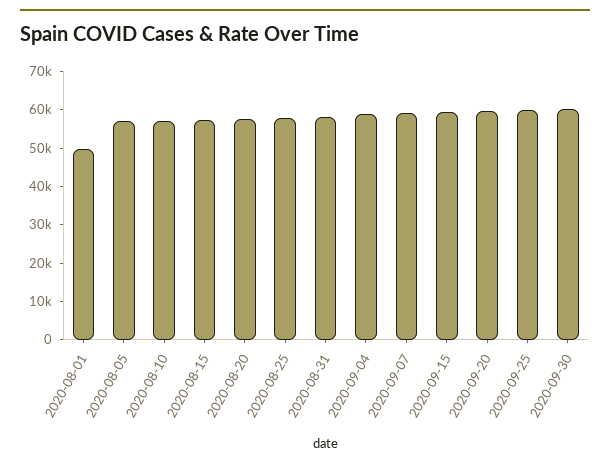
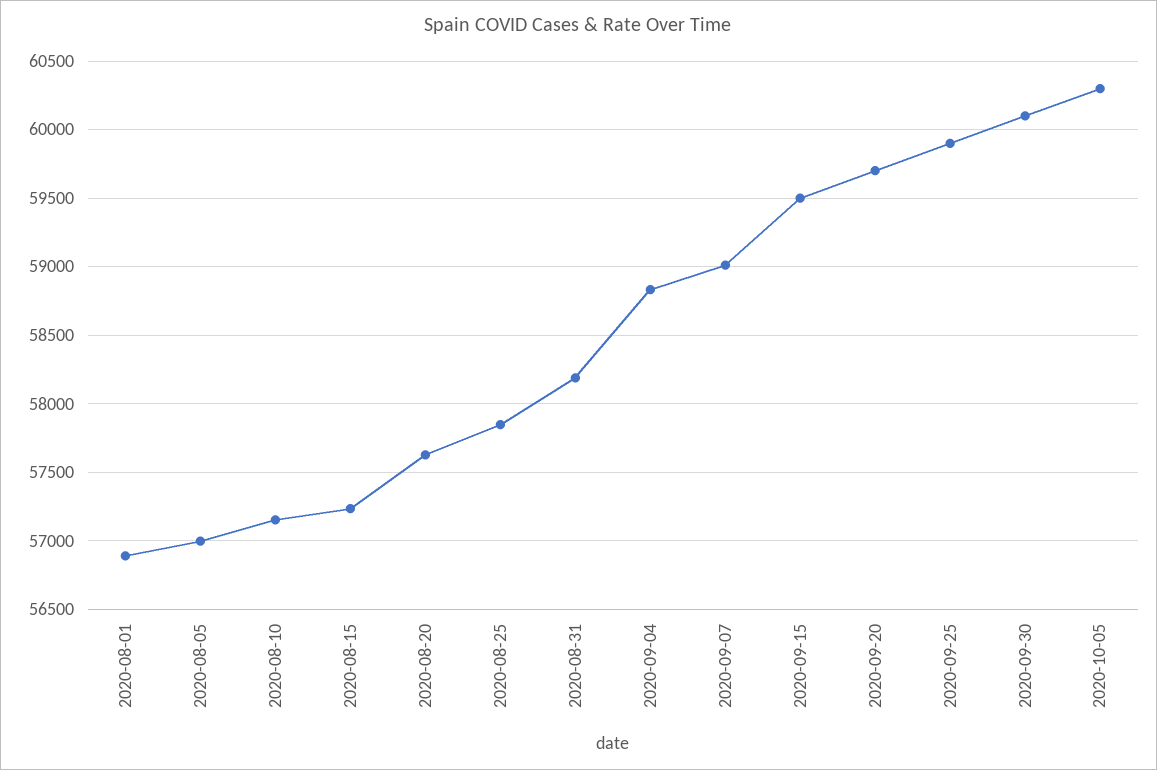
2020-08-01: 50000 -> 56900
2020-10-05: none -> 60300

